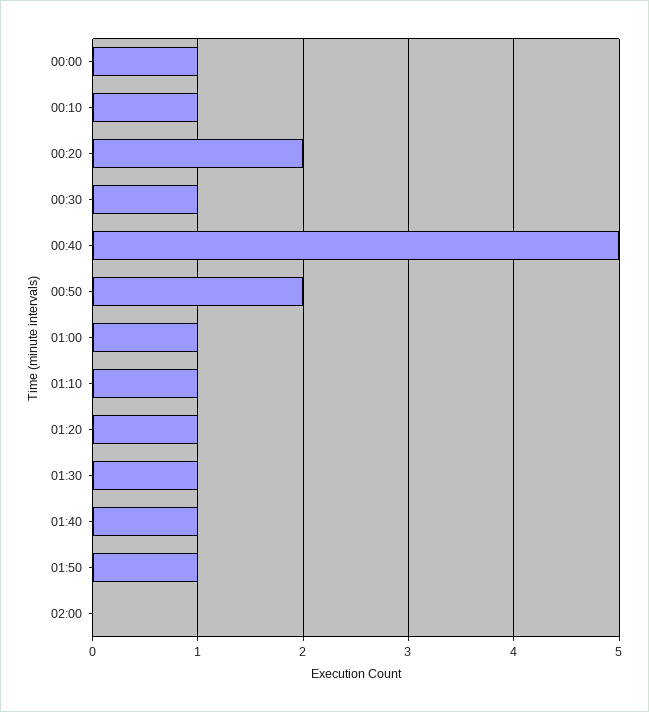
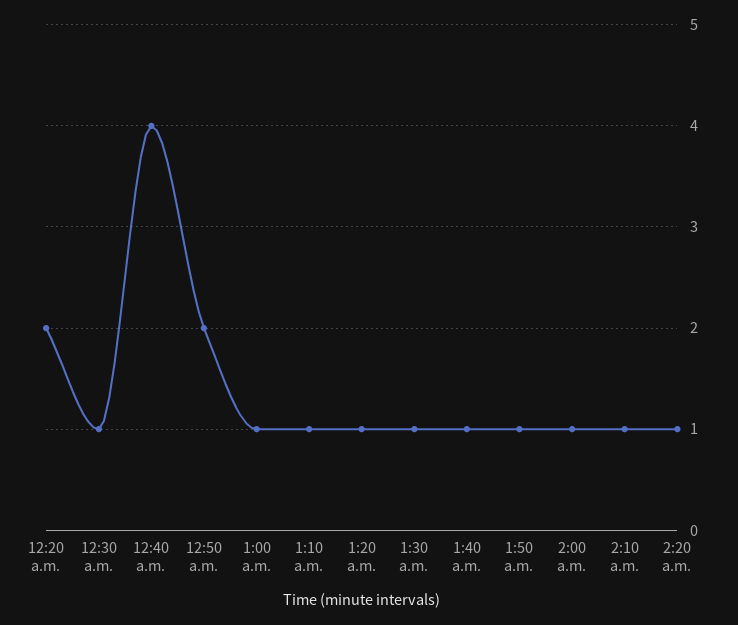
00:00: 1 -> none
00:10: 1 -> none
00:40: 5 -> 4
02:00: 0 -> 1
2:10 a.m.: none -> 1
2:20 a.m.: none -> 1

